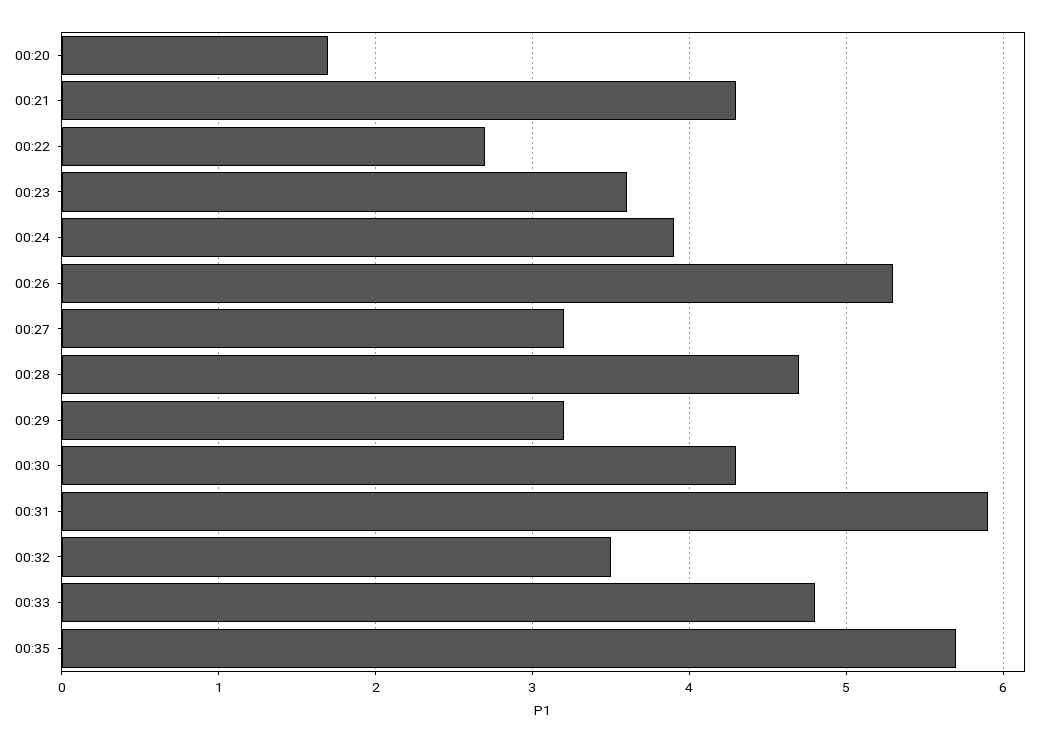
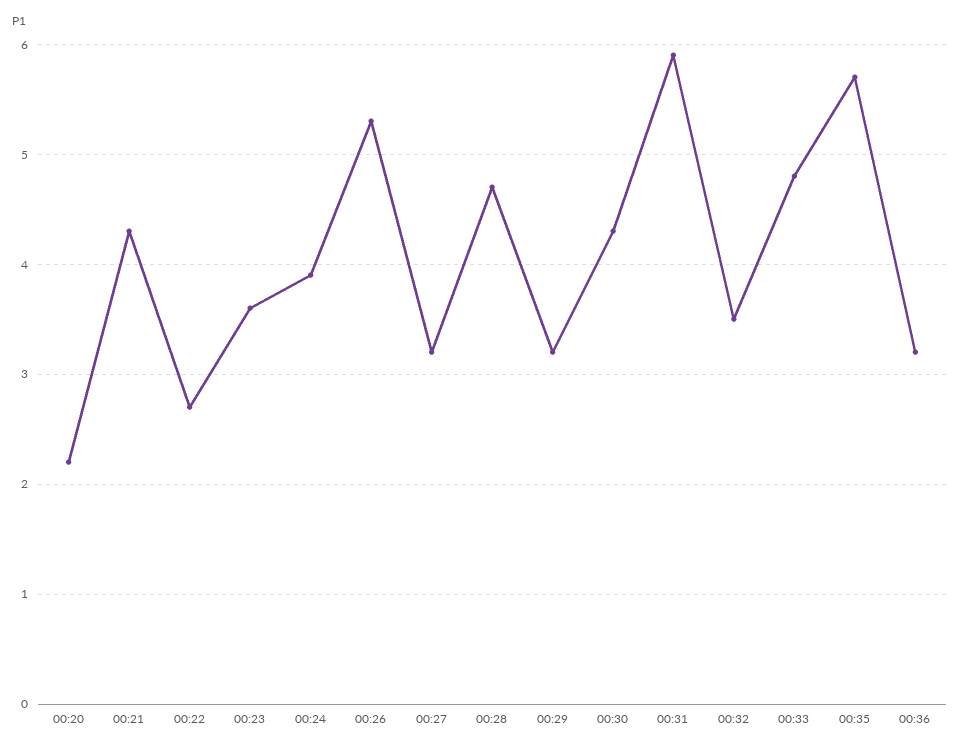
00:20: 1.7 -> 2.2
00:36: none -> 3.2

